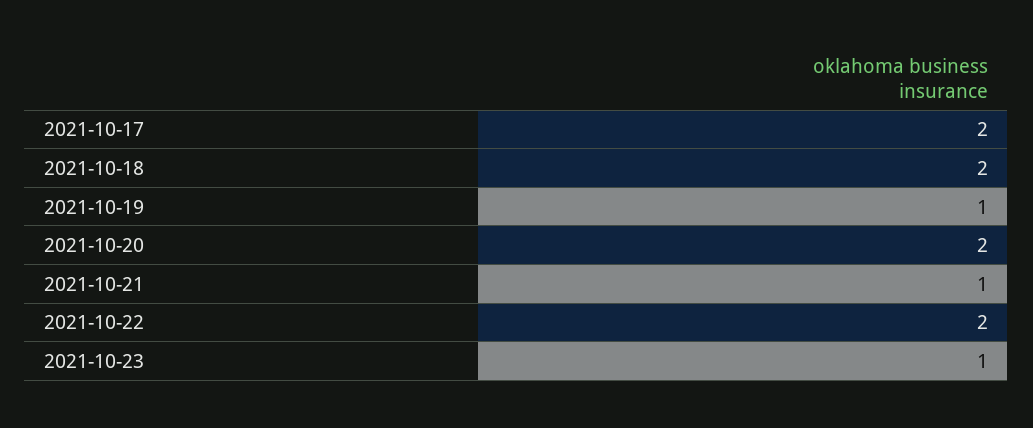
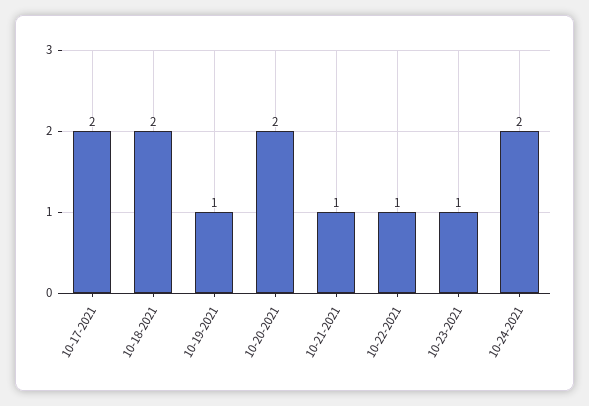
2021-10-22: 2 -> 1
10-24-2021: none -> 2

